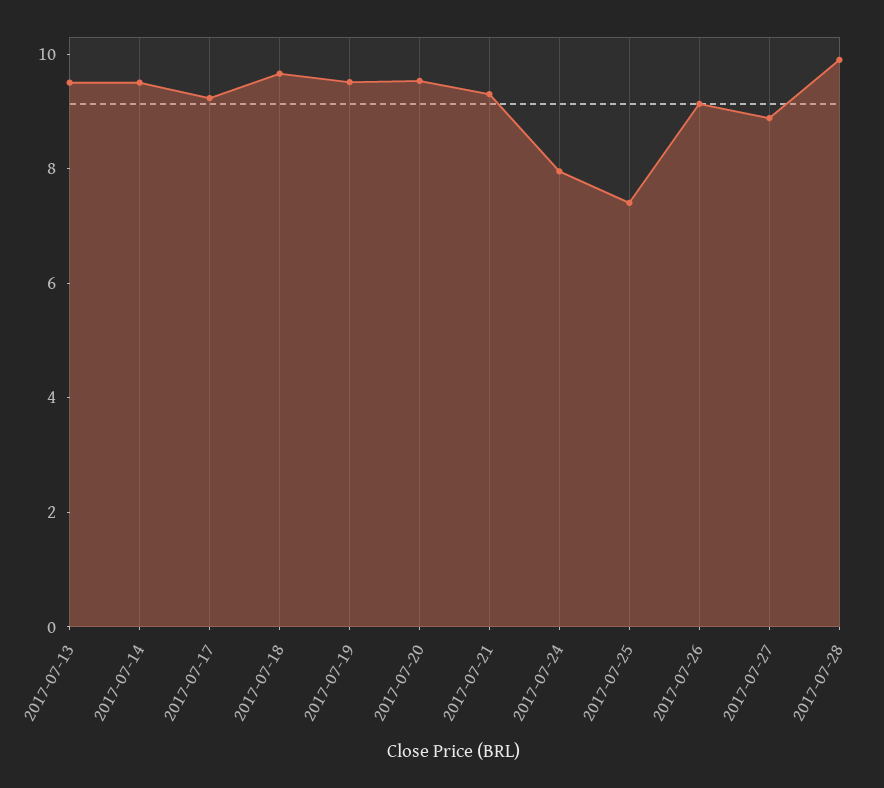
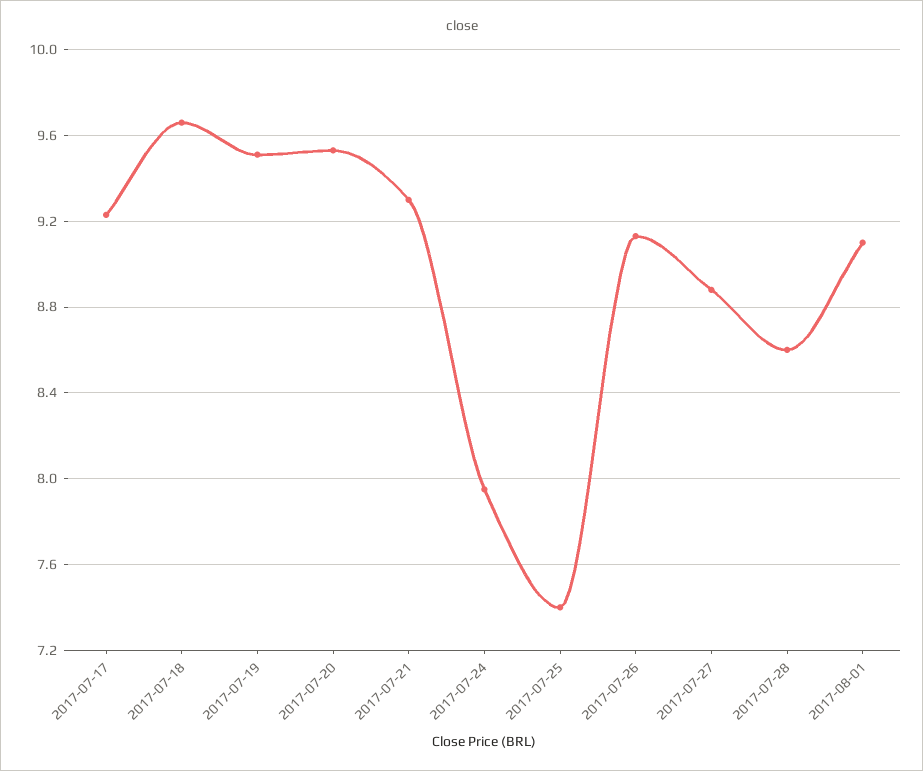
2017-07-13: 9.5 -> none
2017-07-14: 9.5 -> none
2017-07-28: 10 -> 8.6
2017-08-01: none -> 9.1

